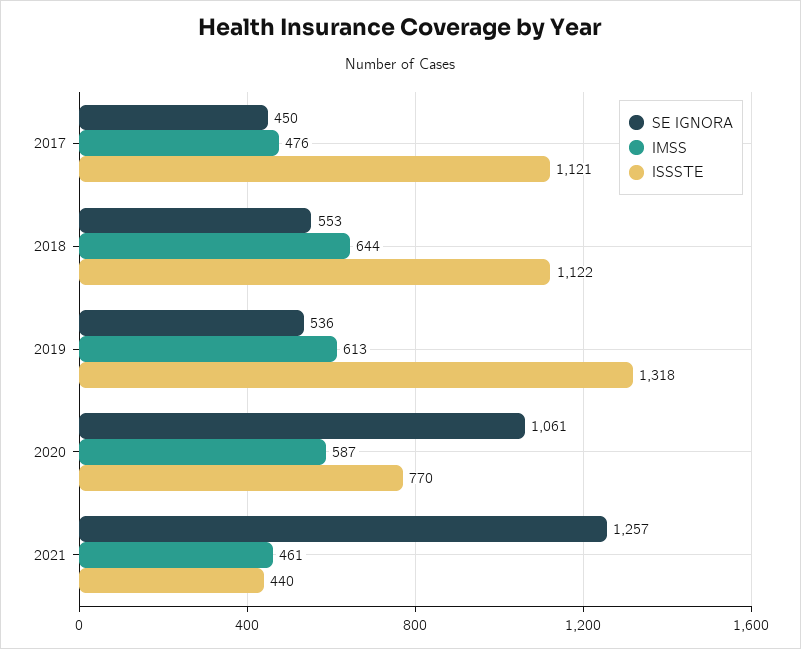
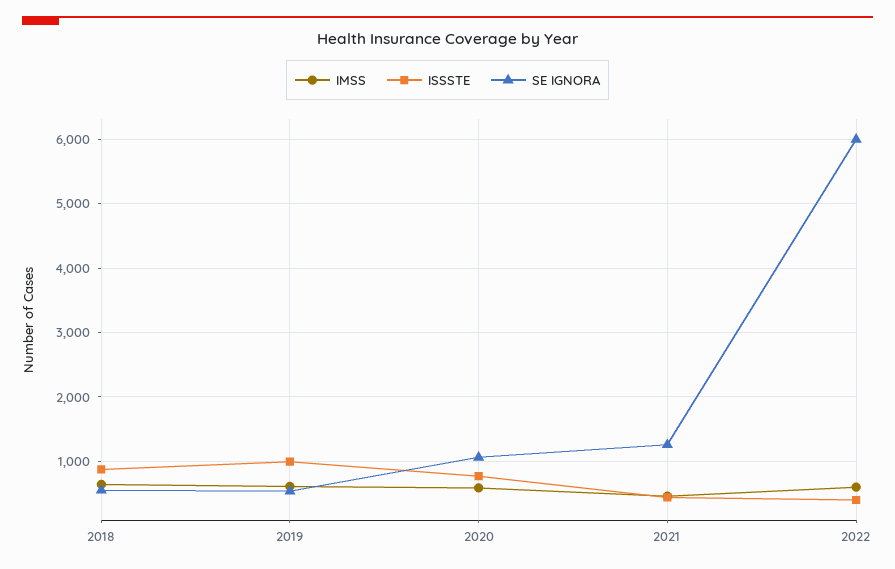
SE IGNORA, 2017: 450 -> none
IMSS, 2017: 476 -> none
ISSSTE, 2017: 1121 -> none
ISSSTE, 2018: 1122 -> 900
ISSSTE, 2019: 1318 -> 1000
IMSS, 2022: none -> 600
ISSSTE, 2022: none -> 400
SE IGNORA, 2022: none -> 6000

